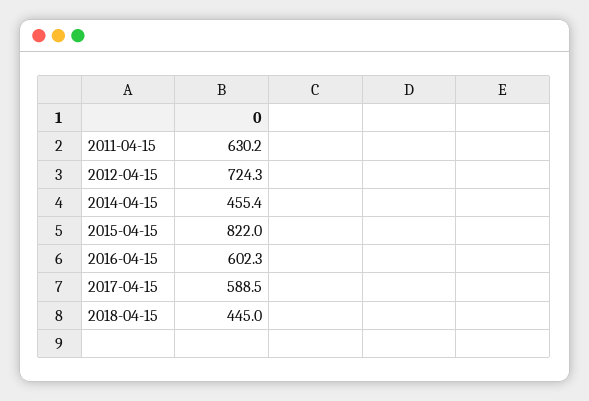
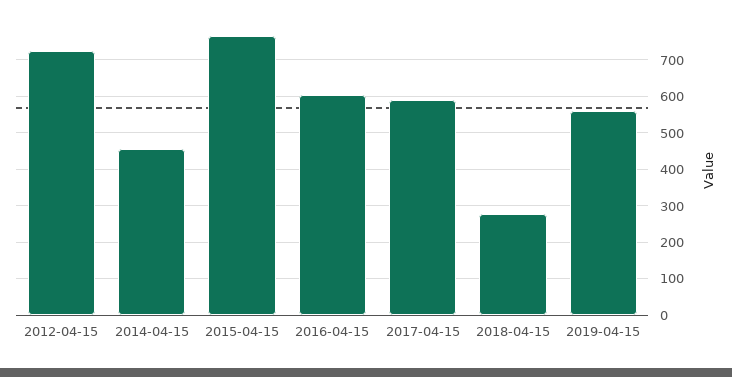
2011-04-15: 630.2 -> none
2015-04-15: 822 -> 760
2018-04-15: 445 -> 280
2019-04-15: none -> 560

